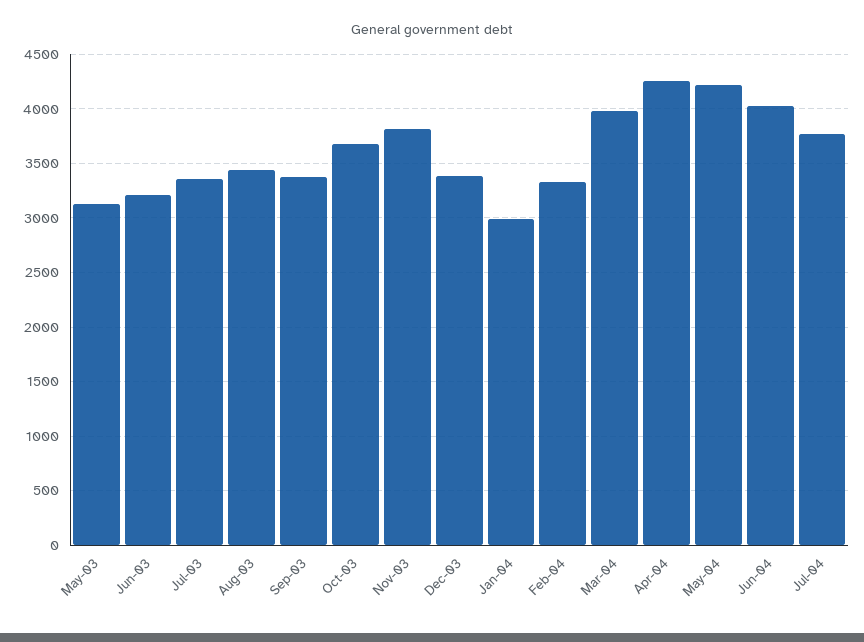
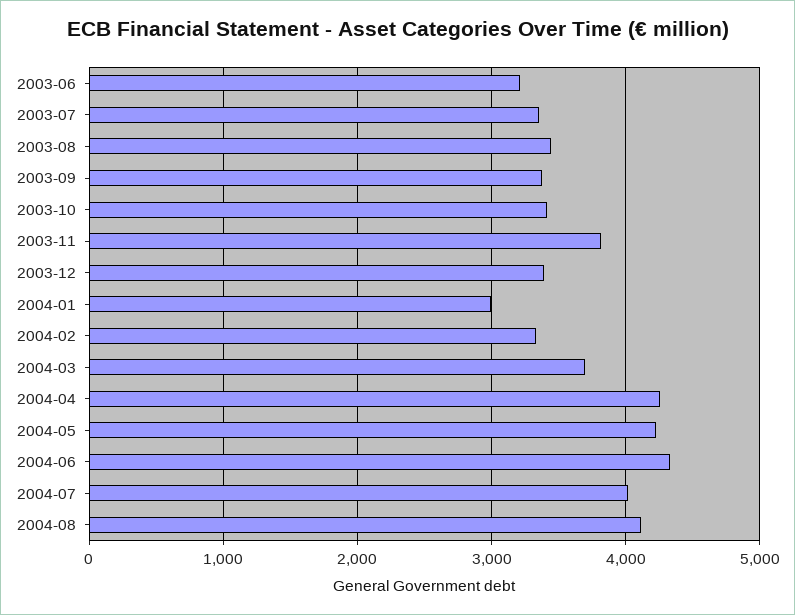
May-03: 3100 -> none
Oct-03: 3700 -> 3400
Mar-04: 4000 -> 3700
Jun-04: 4000 -> 4300
Jul-04: 3800 -> 4000
2004-08: none -> 4100

